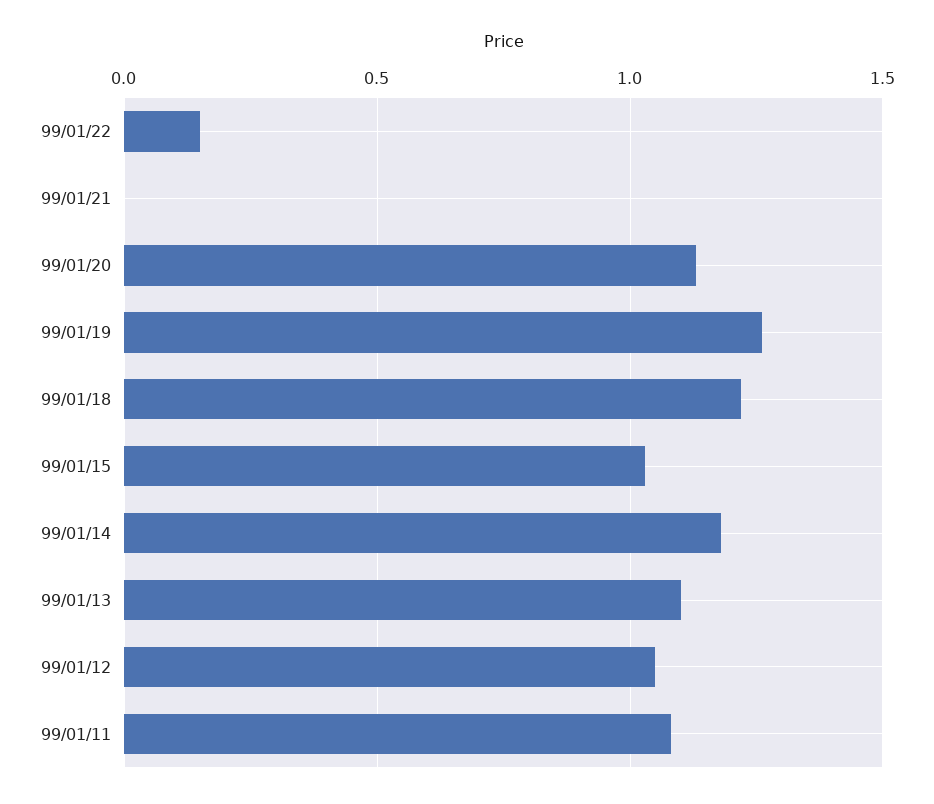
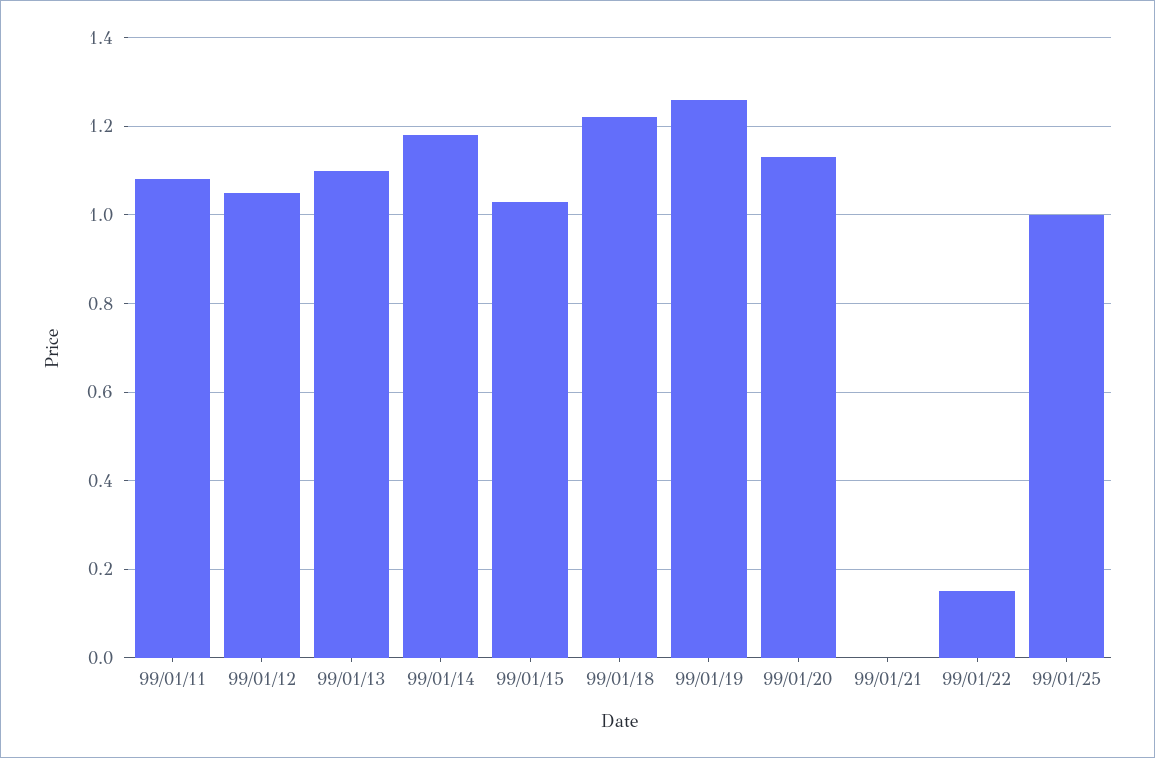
99/01/25: none -> 1

